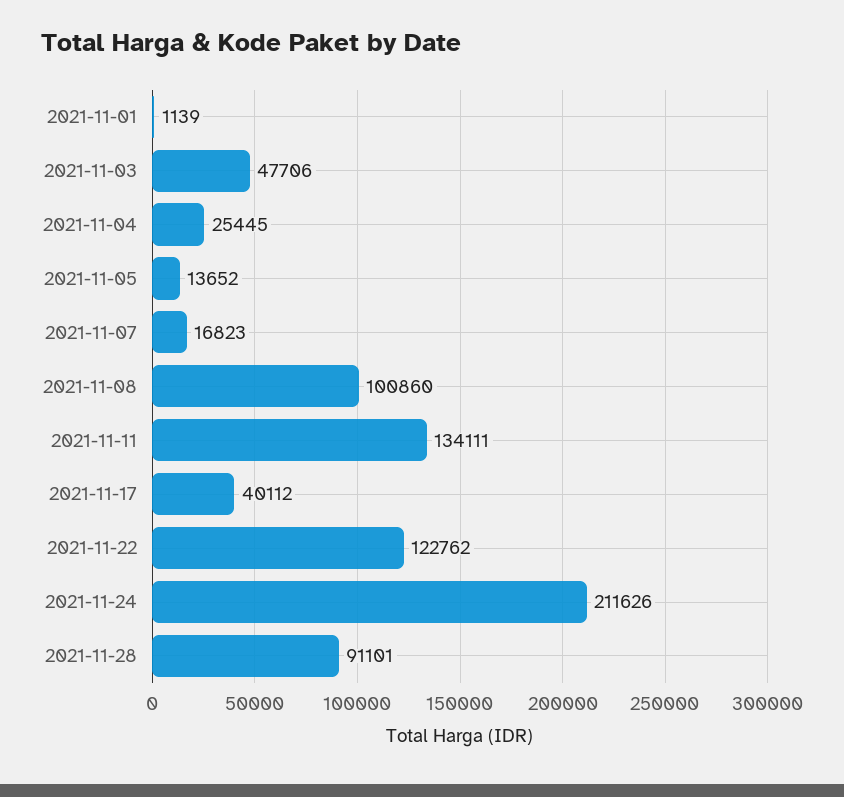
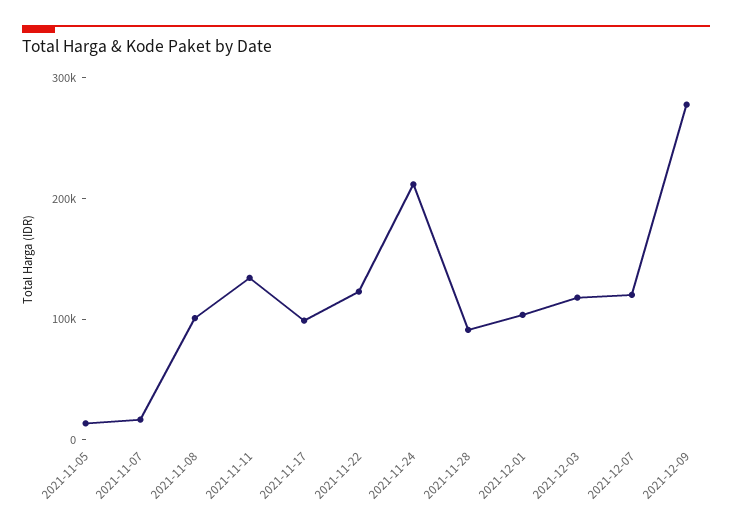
2021-11-01: 1139 -> none
2021-11-03: 47706 -> none
2021-11-04: 25445 -> none
2021-11-17: 40112 -> 100000
2021-12-01: none -> 100000
2021-12-03: none -> 120000
2021-12-07: none -> 120000
2021-12-09: none -> 280000

